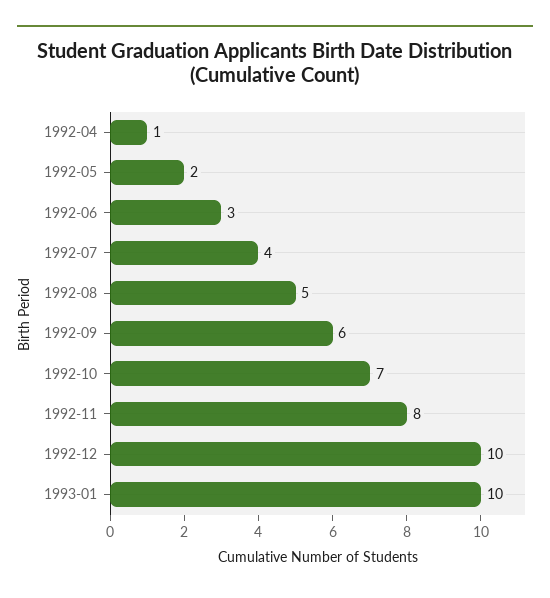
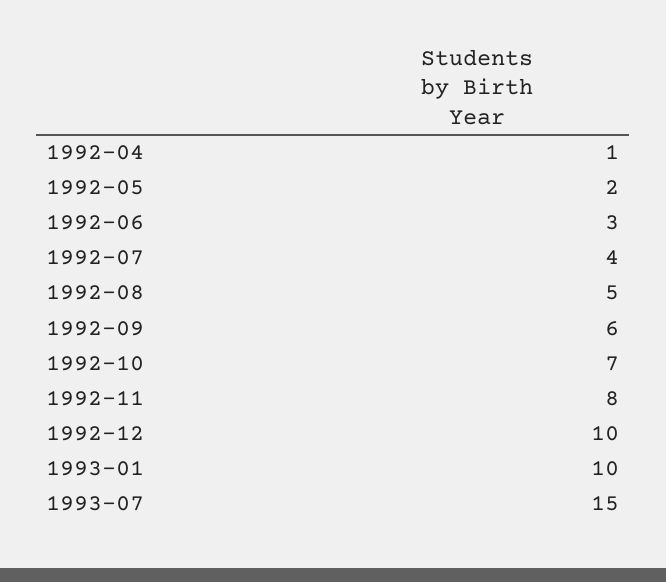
1993-07: none -> 15

